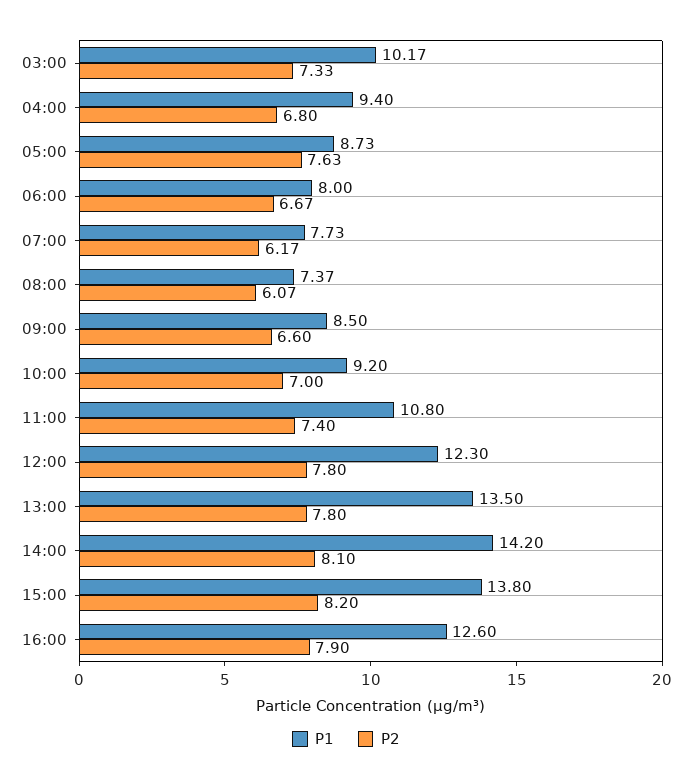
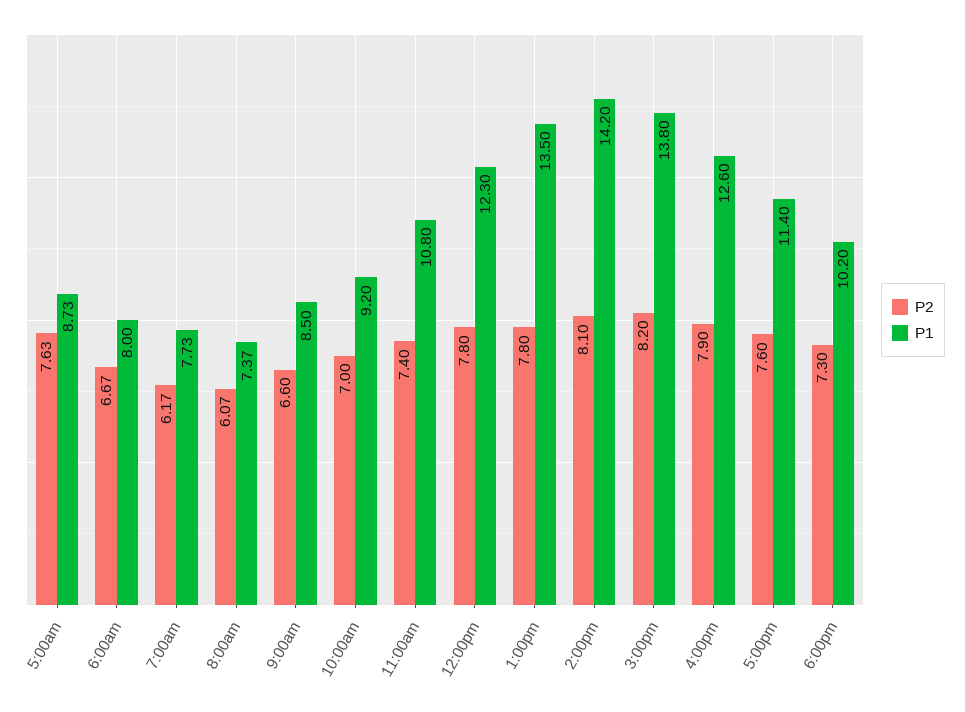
P1, 03:00: 10.17 -> none
P2, 03:00: 7.33 -> none
P1, 04:00: 9.4 -> none
P2, 04:00: 6.8 -> none
P2, 5:00pm: none -> 7.6
P1, 5:00pm: none -> 11.4
P2, 6:00pm: none -> 7.3
P1, 6:00pm: none -> 10.2

